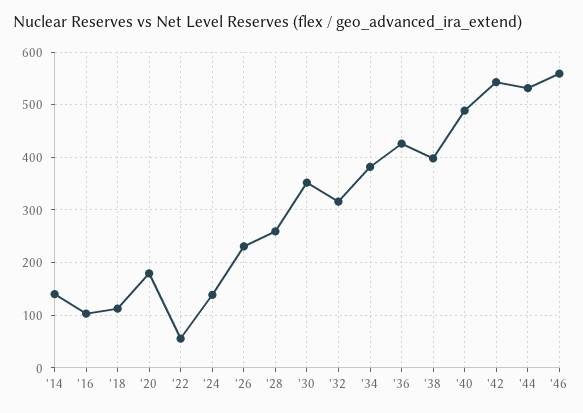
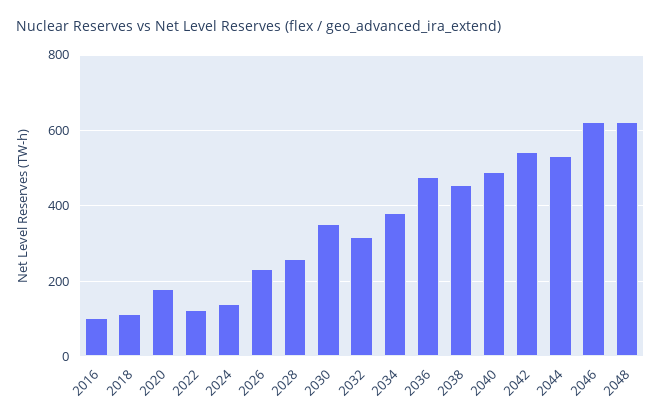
'14: 140 -> none
'22: 60 -> 120
'36: 420 -> 480
'38: 400 -> 460
'46: 560 -> 620
2048: none -> 620

